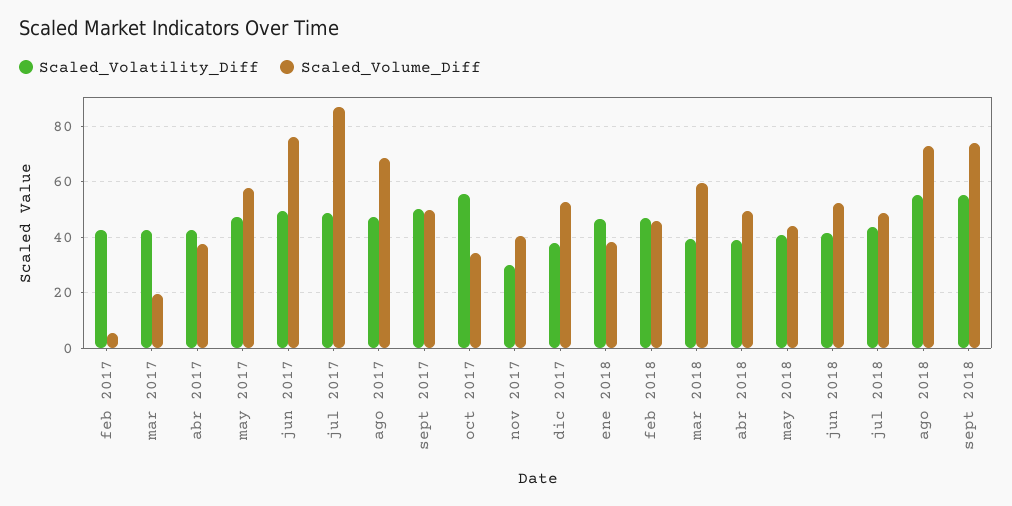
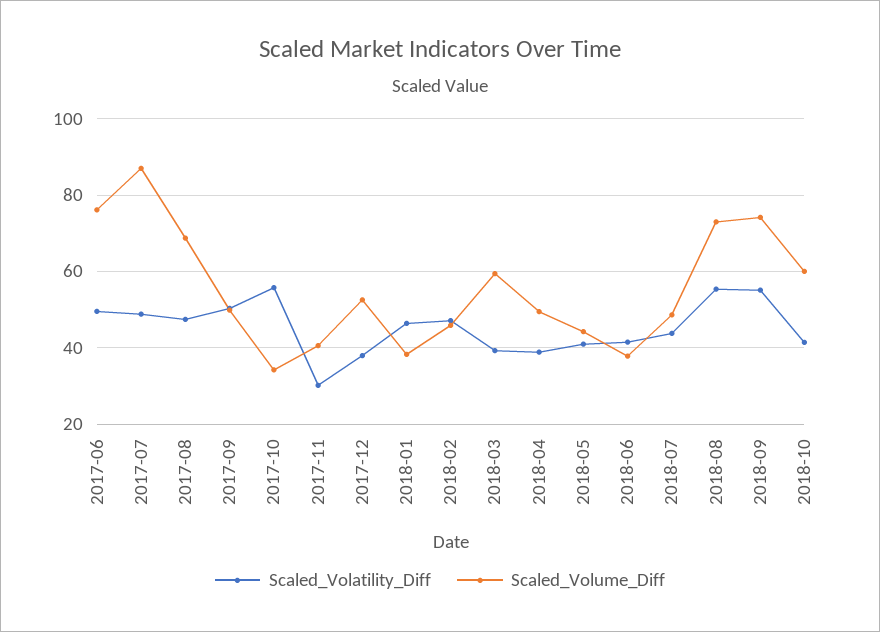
Scaled_Volatility_Diff, feb 2017: 42.5 -> none
Scaled_Volume_Diff, feb 2017: 5 -> none
Scaled_Volatility_Diff, mar 2017: 42.5 -> none
Scaled_Volume_Diff, mar 2017: 20 -> none
Scaled_Volatility_Diff, abr 2017: 42.5 -> none
Scaled_Volume_Diff, abr 2017: 37.5 -> none
Scaled_Volatility_Diff, may 2017: 47.5 -> none
Scaled_Volume_Diff, may 2017: 57.5 -> none
Scaled_Volume_Diff, jun 2018: 52.5 -> 38
Scaled_Volatility_Diff, 2018-10: none -> 42
Scaled_Volume_Diff, 2018-10: none -> 60

